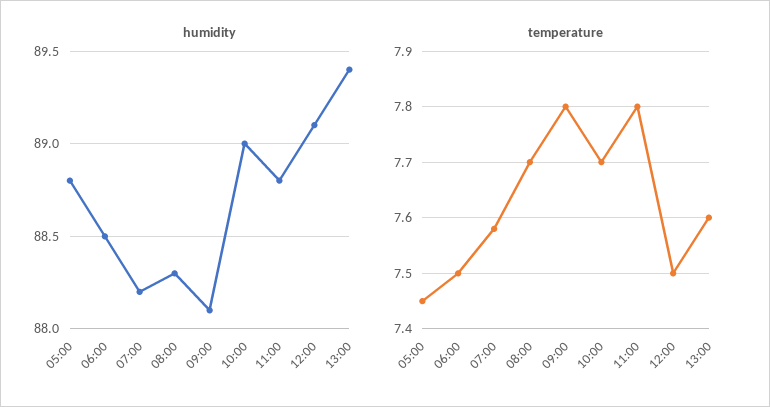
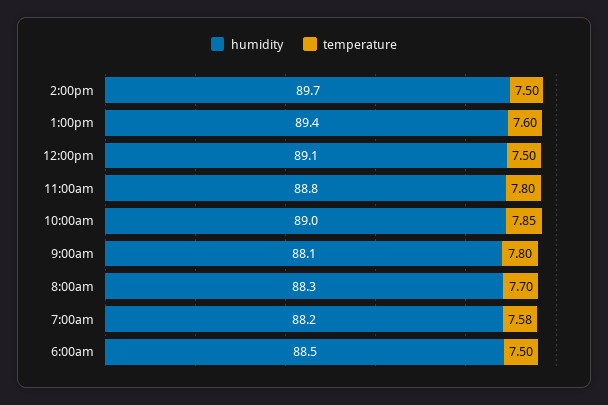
humidity, 05:00: 88.8 -> none
temperature, 05:00: 7.45 -> none
temperature, 10:00: 7.7 -> 7.85
humidity, 2:00pm: none -> 89.7
temperature, 2:00pm: none -> 7.5

